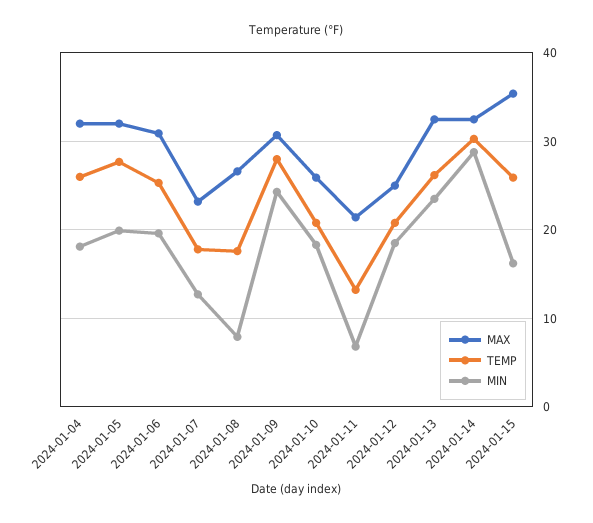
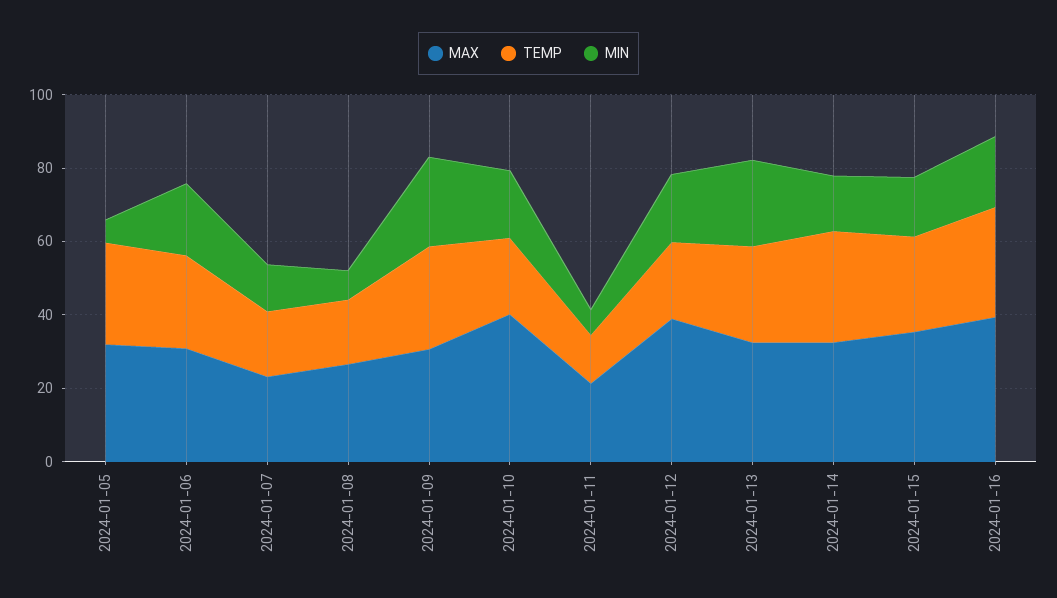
MAX, 2024-01-04: 32 -> none
TEMP, 2024-01-04: 26 -> none
MIN, 2024-01-04: 18 -> none
MIN, 2024-01-05: 20 -> 5
MAX, 2024-01-10: 26 -> 40
MAX, 2024-01-12: 25 -> 40
MIN, 2024-01-14: 29 -> 15
MAX, 2024-01-16: none -> 40
TEMP, 2024-01-16: none -> 30
MIN, 2024-01-16: none -> 20

